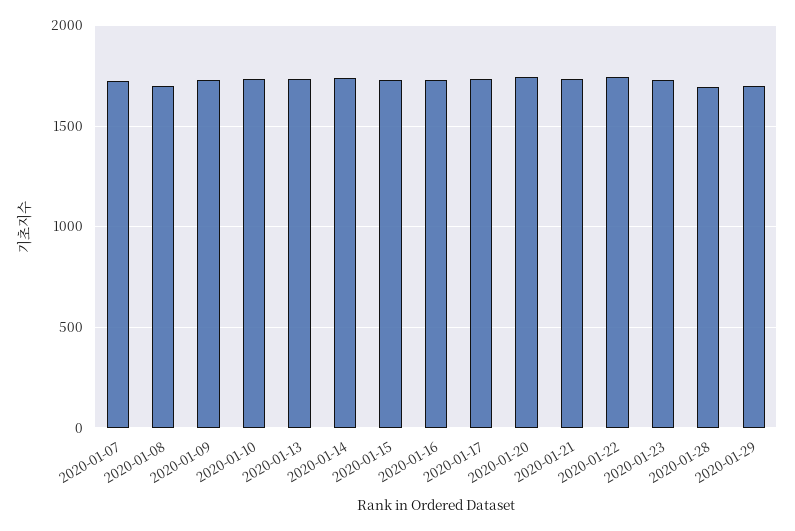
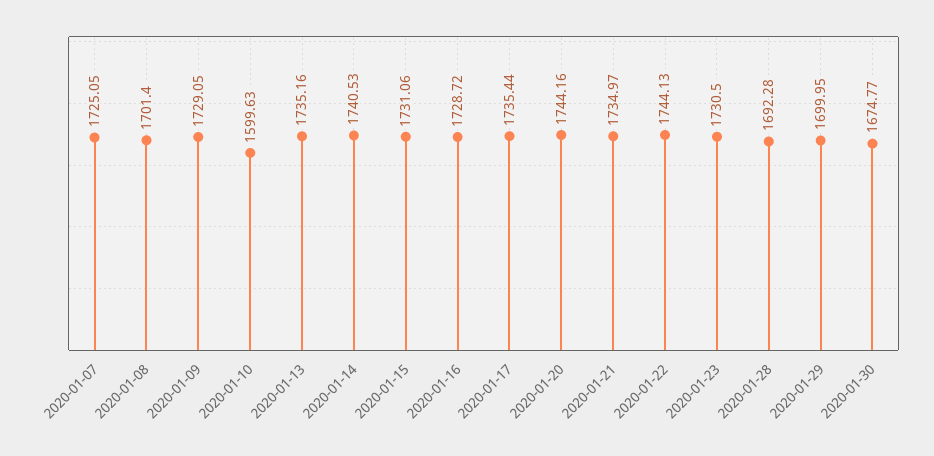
2020-01-10: 1750 -> 1599.63
2020-01-30: none -> 1674.77

